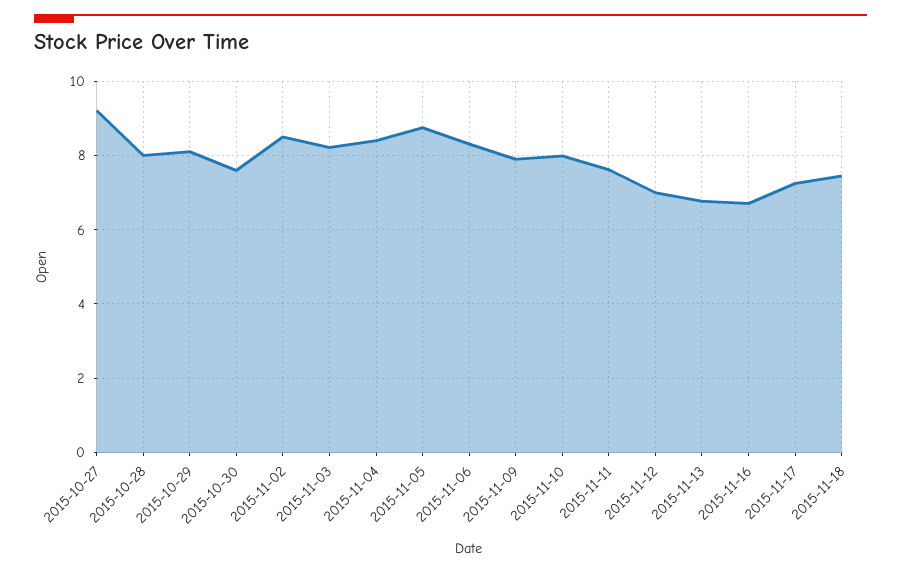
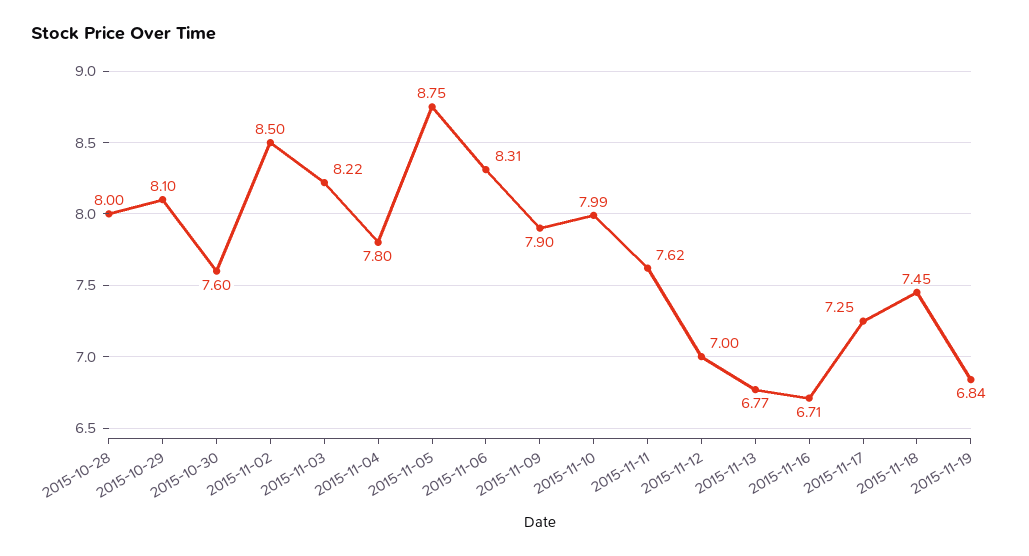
2015-10-27: 9.2 -> none
2015-11-04: 8.4 -> 7.8
2015-11-19: none -> 6.84

